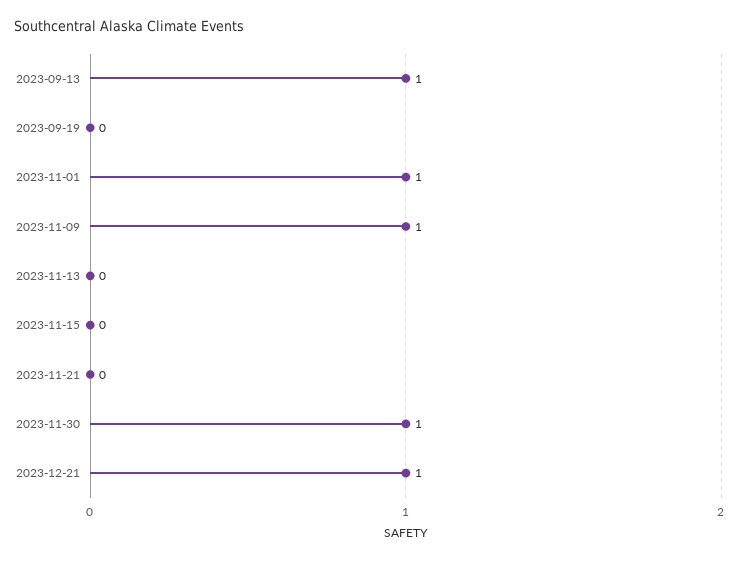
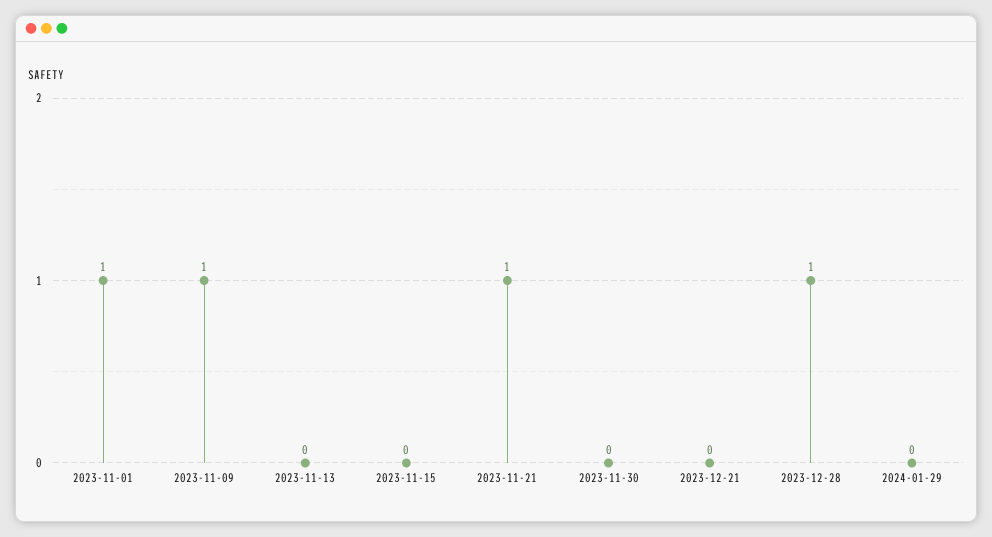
2023-09-13: 1 -> none
2023-09-19: 0 -> none
2023-11-21: 0 -> 1
2023-11-30: 1 -> 0
2023-12-21: 1 -> 0
2023-12-28: none -> 1
2024-01-29: none -> 0

